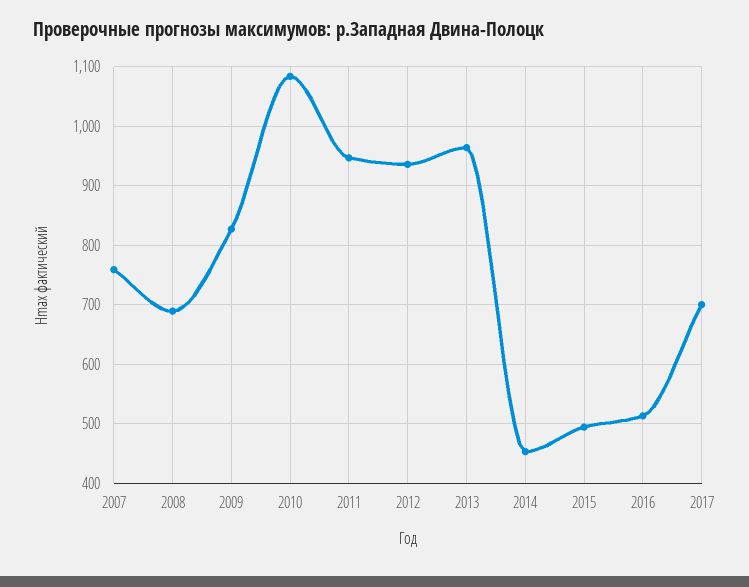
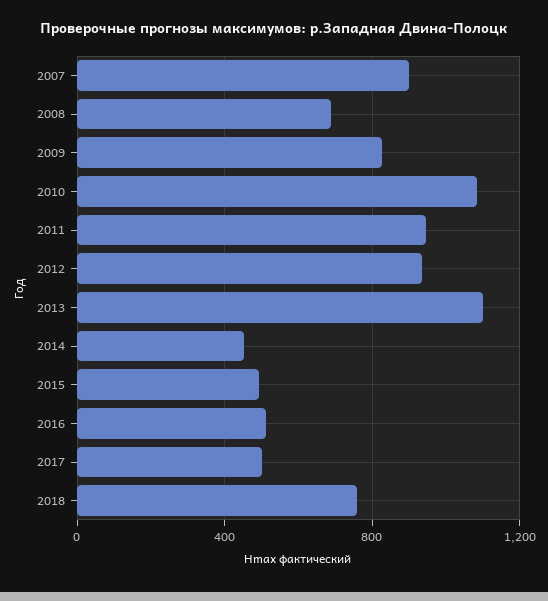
2007: 760 -> 900
2013: 960 -> 1100
2017: 700 -> 500
2018: none -> 750

